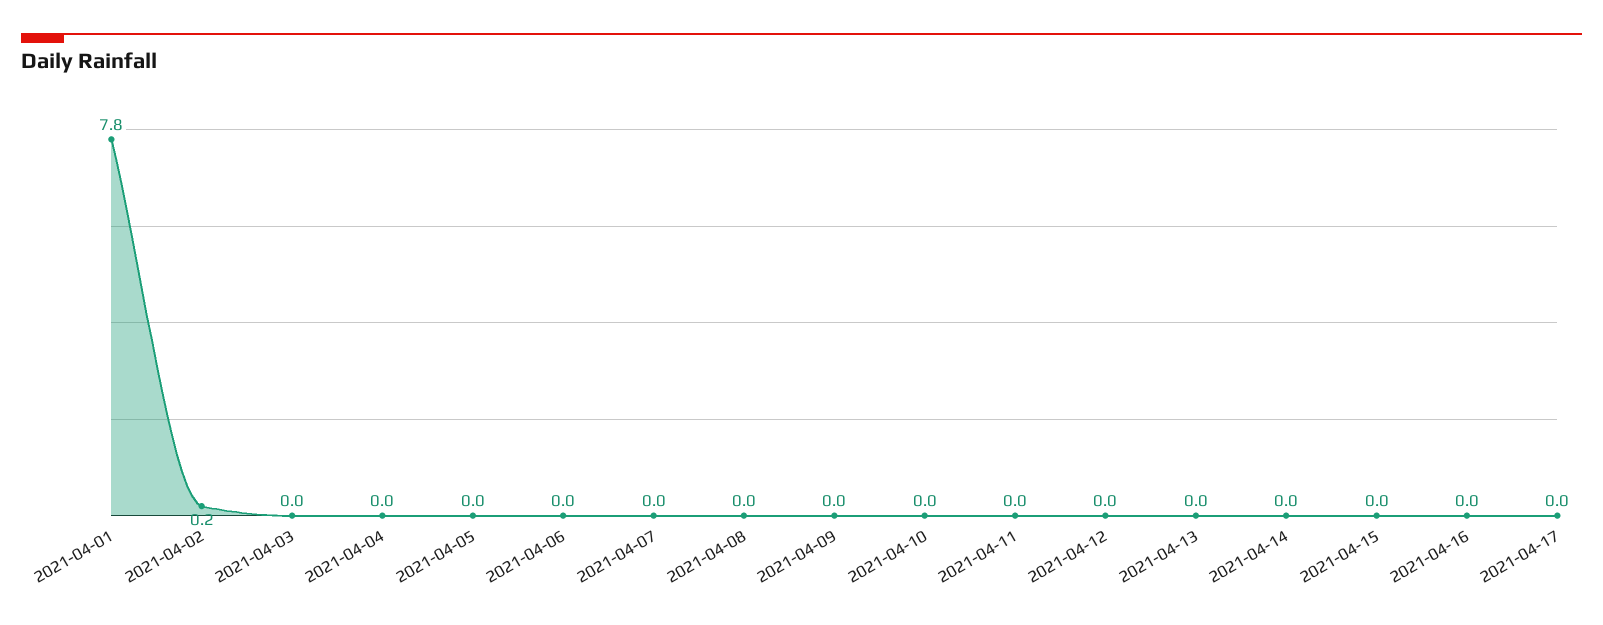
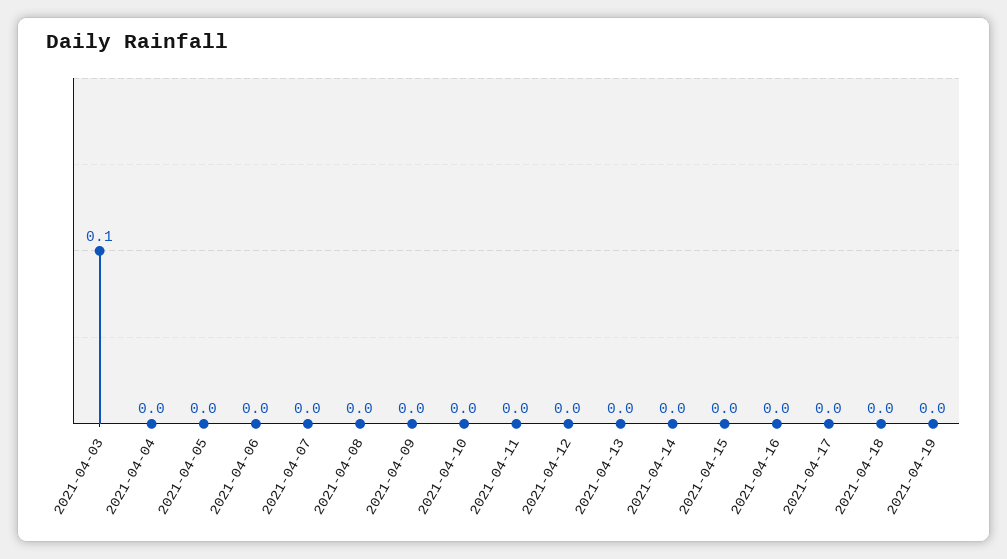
2021-04-01: 7.8 -> none
2021-04-02: 0.2 -> none
2021-04-03: 0 -> 0.1
2021-04-18: none -> 0
2021-04-19: none -> 0

